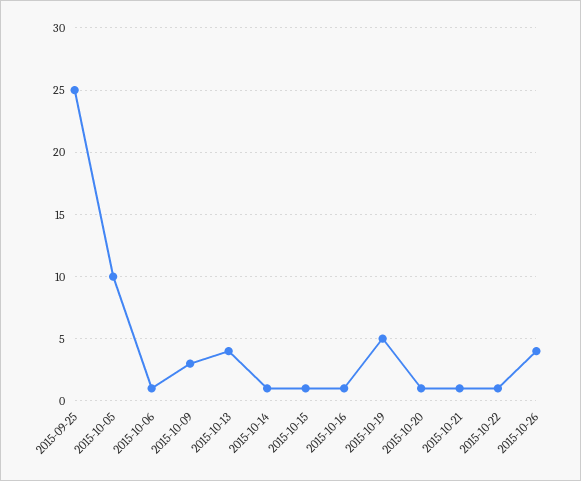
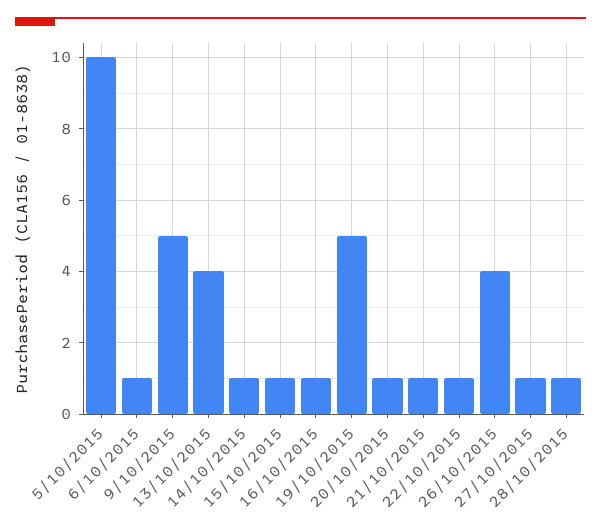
2015-09-25: 25 -> none
2015-10-09: 3 -> 5
27/10/2015: none -> 1
28/10/2015: none -> 1

